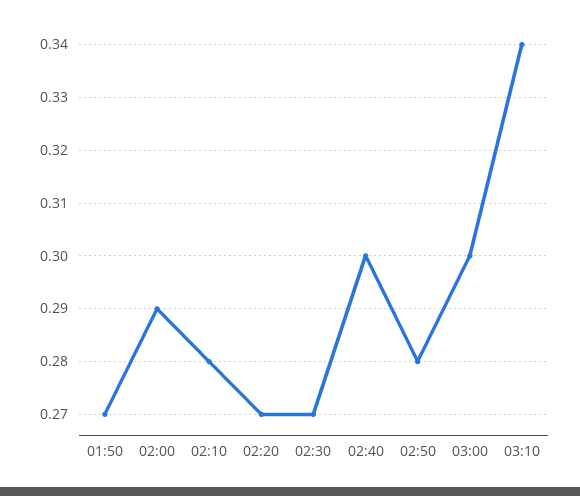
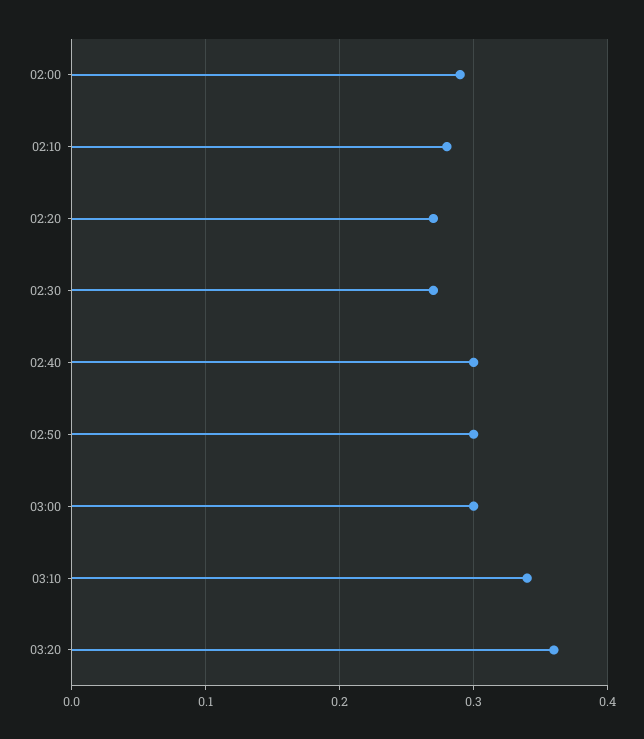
01:50: 0.27 -> none
02:50: 0.28 -> 0.3
03:20: none -> 0.36

